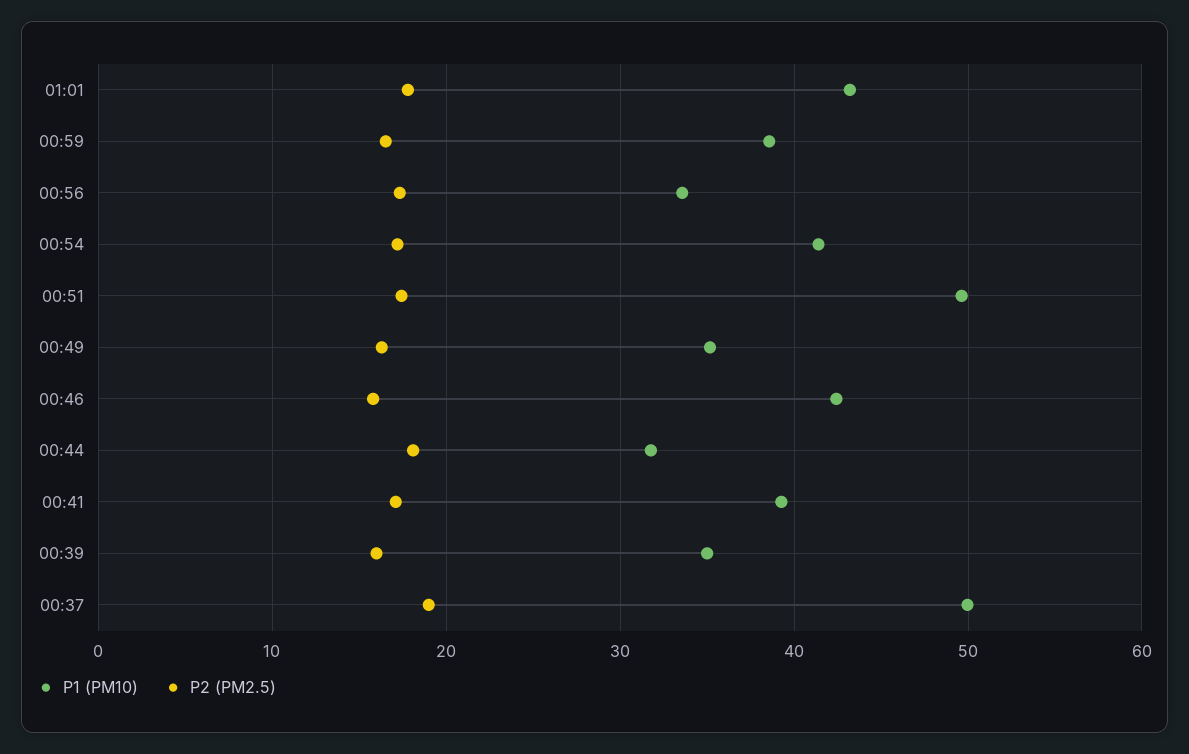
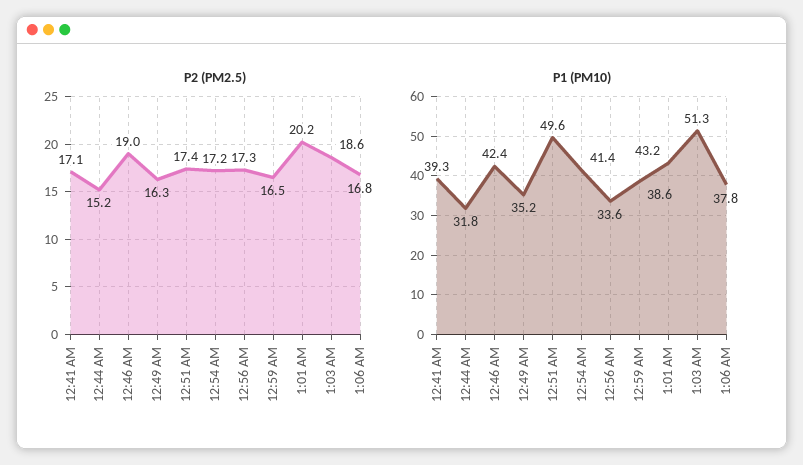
P2 (PM2.5), 01:01: 18 -> 20.2
P2 (PM2.5), 00:46: 16 -> 19
P2 (PM2.5), 00:44: 18 -> 15.2
P1 (PM10), 00:39: 35 -> none
P2 (PM2.5), 00:39: 16 -> none
P1 (PM10), 00:37: 50 -> none
P2 (PM2.5), 00:37: 19 -> none
P2 (PM2.5), 1:03 AM: none -> 18.6
P2 (PM2.5), 1:06 AM: none -> 16.8
P1 (PM10), 1:03 AM: none -> 51.3
P1 (PM10), 1:06 AM: none -> 37.8

